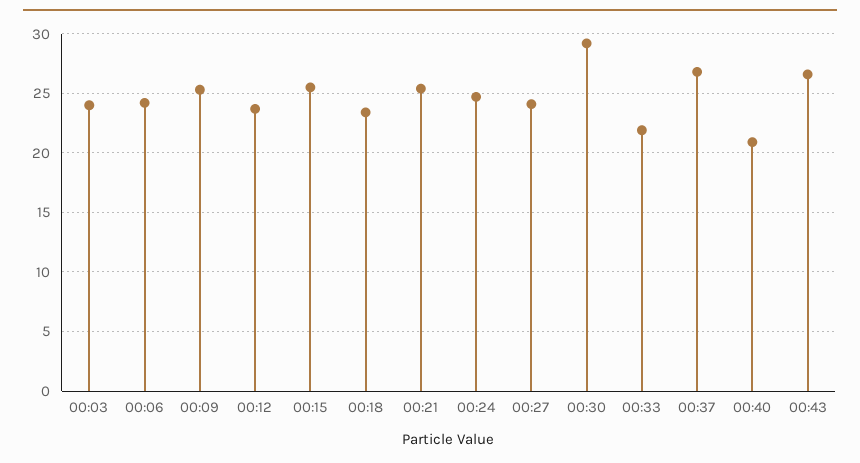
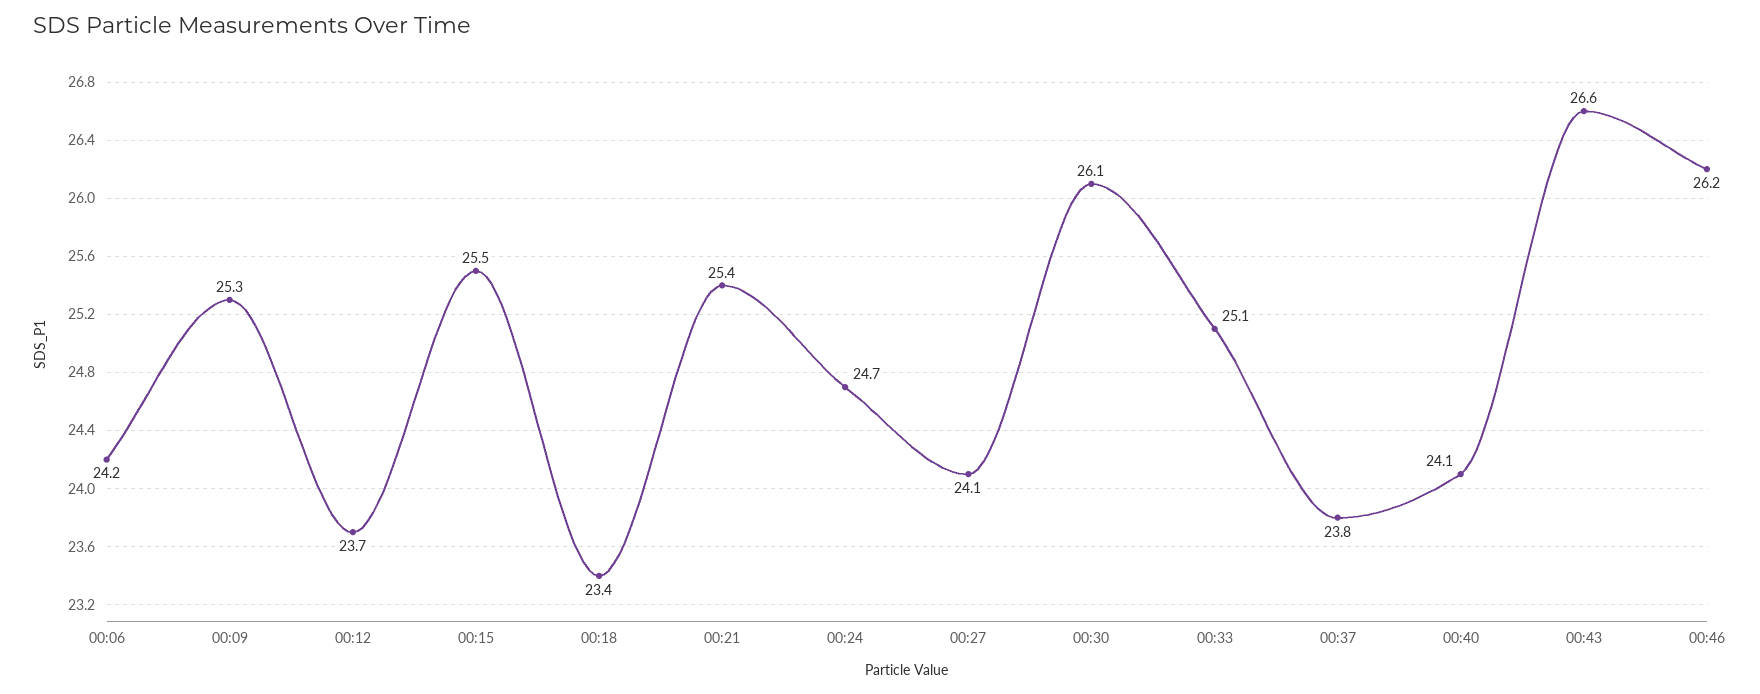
00:03: 24 -> none
00:30: 29 -> 26.1
00:33: 22 -> 25.1
00:37: 27 -> 23.8
00:40: 21 -> 24.1
00:46: none -> 26.2

